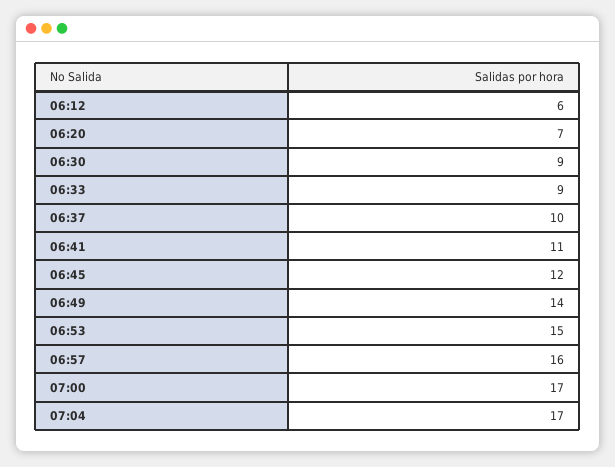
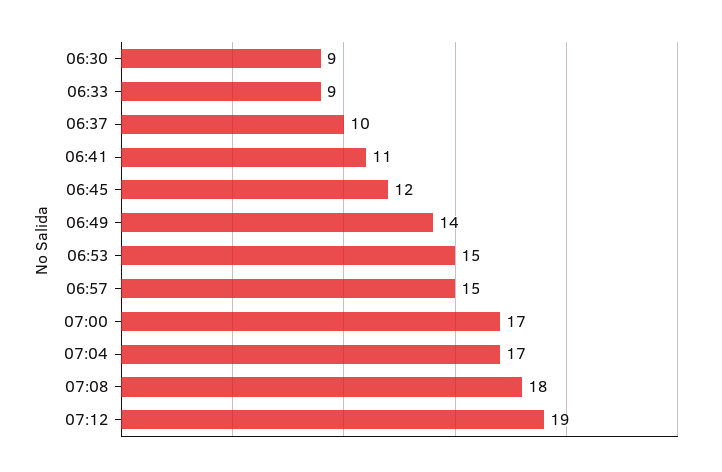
06:12: 6 -> none
06:20: 7 -> none
06:57: 16 -> 15
07:08: none -> 18
07:12: none -> 19

